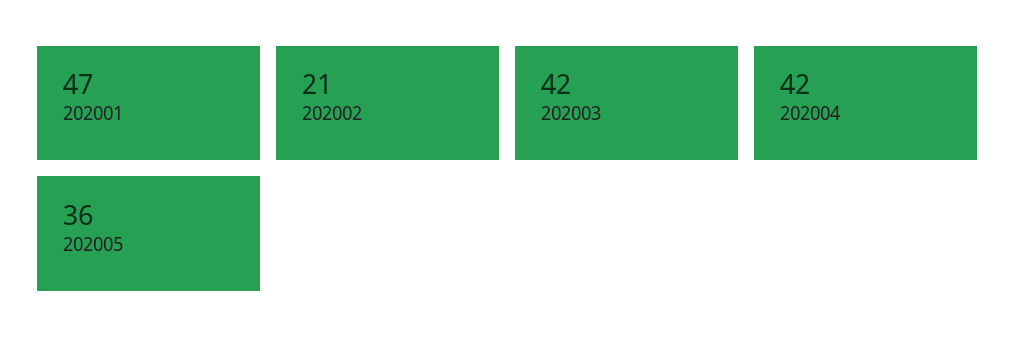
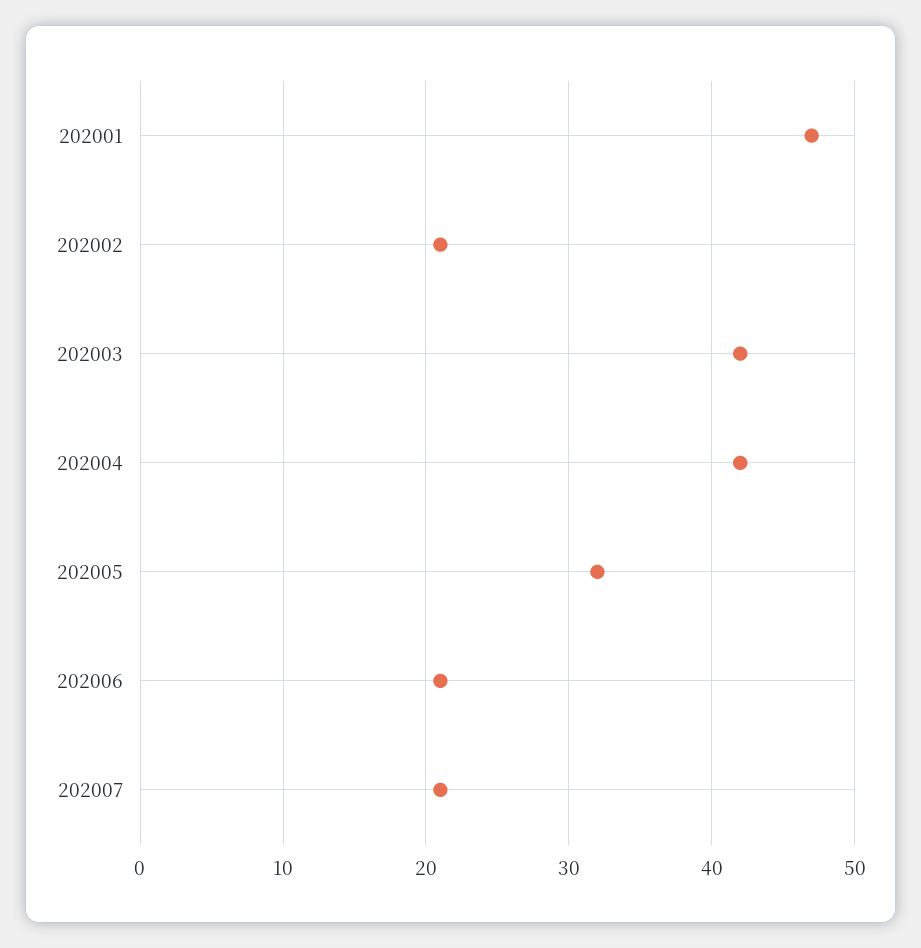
202005: 36 -> 32
202006: none -> 21
202007: none -> 21

